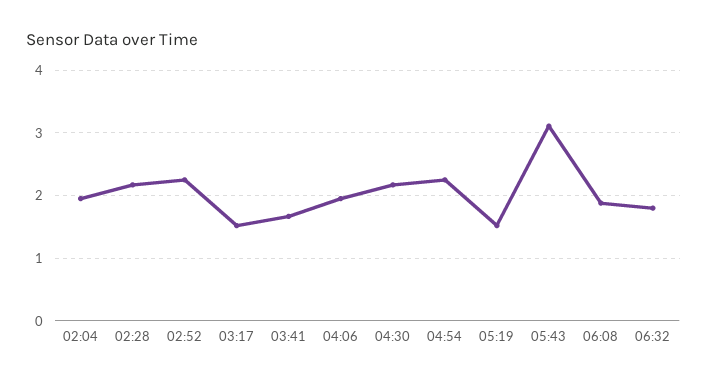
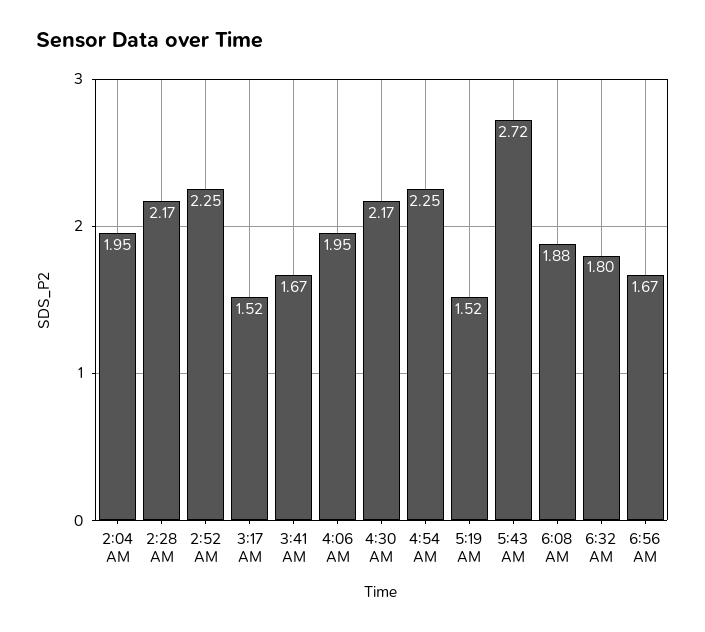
05:43: 3.1 -> 2.72
6:56 AM: none -> 1.67

